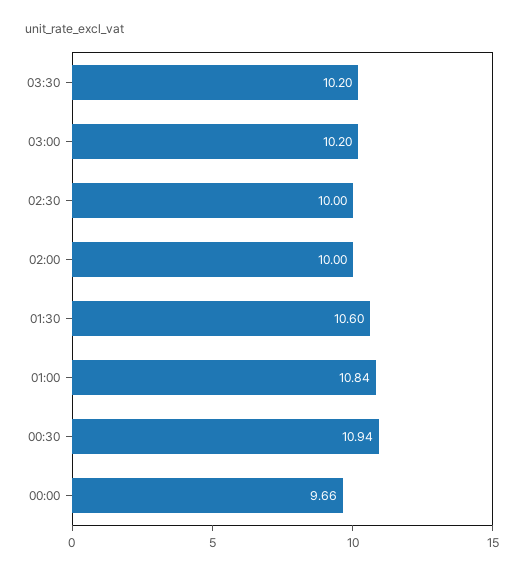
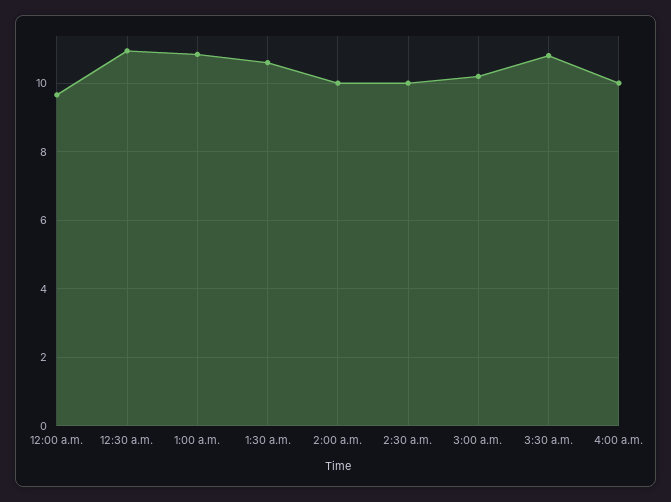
03:30: 10.2 -> 10.8
4:00 a.m.: none -> 10

